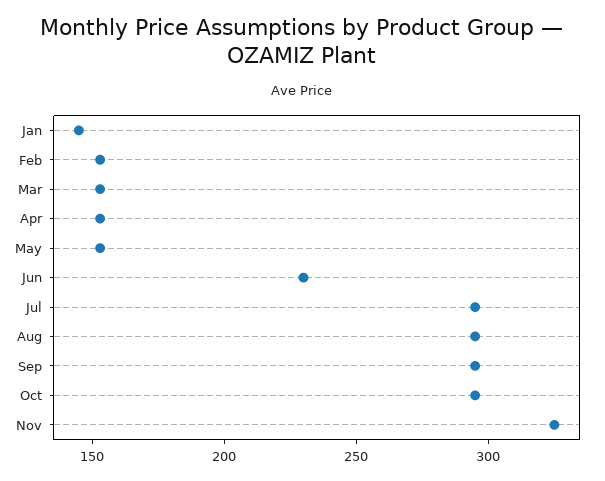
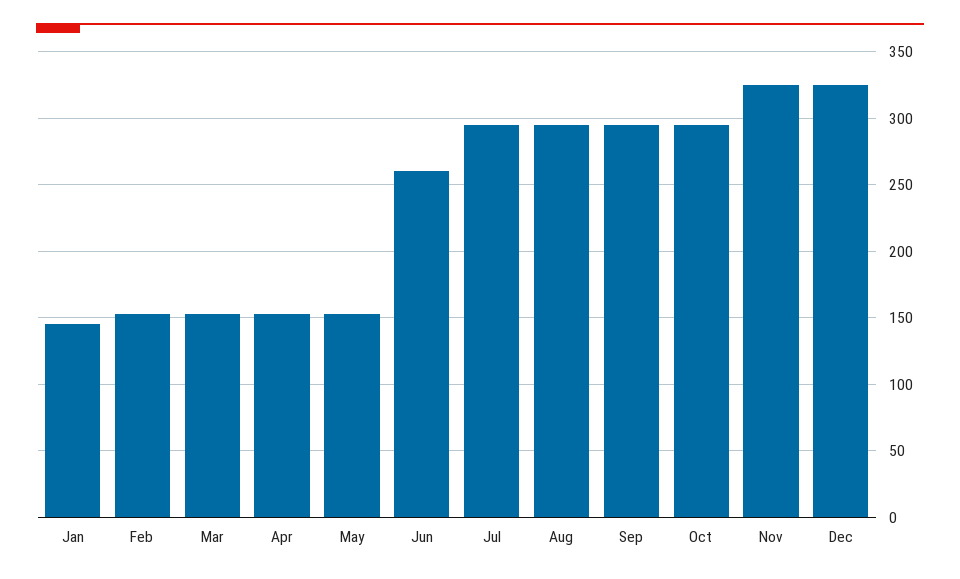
Jun: 230 -> 260
Dec: none -> 325

